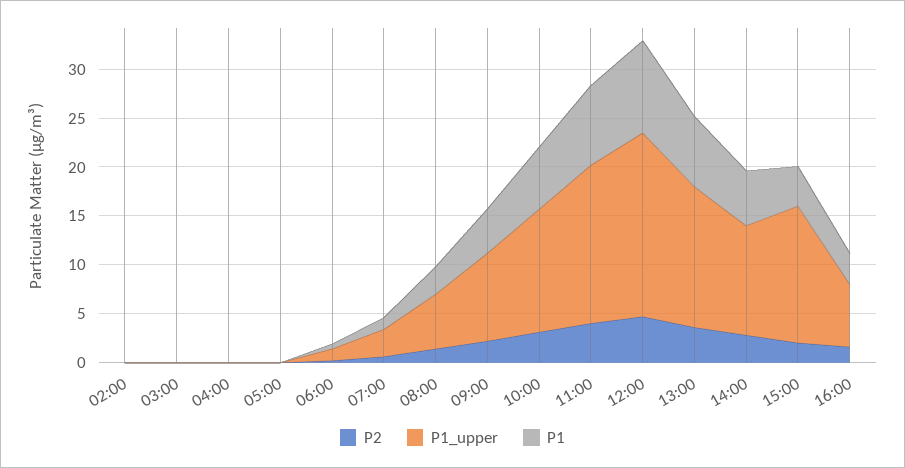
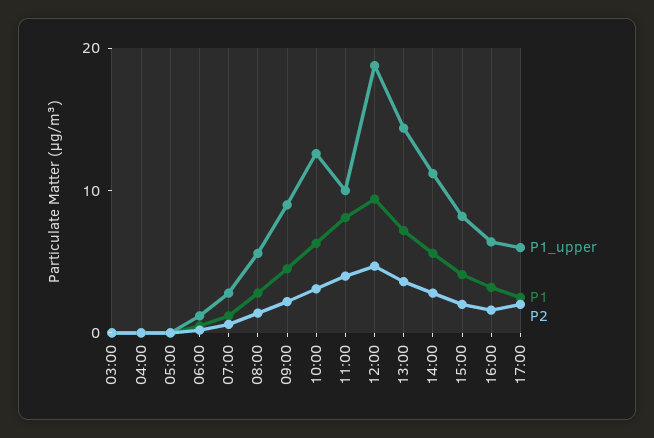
P2, 02:00: 0 -> none
P1_upper, 02:00: 0 -> none
P1, 02:00: 0 -> none
P1_upper, 11:00: 16 -> 10
P1_upper, 15:00: 14 -> 8
P1_upper, 17:00: none -> 6
P1, 17:00: none -> 2
P2, 17:00: none -> 2

